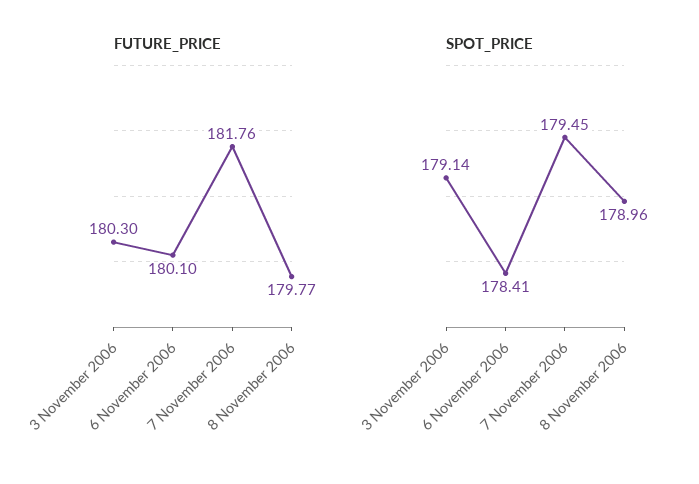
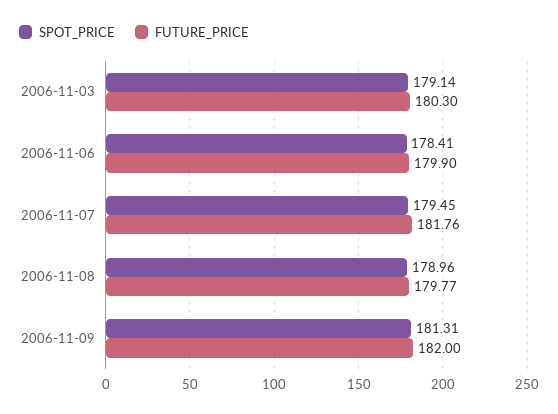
FUTURE_PRICE, 6 November 2006: 180.1 -> 179.9
SPOT_PRICE, 2006-11-09: none -> 181.31
FUTURE_PRICE, 2006-11-09: none -> 182

